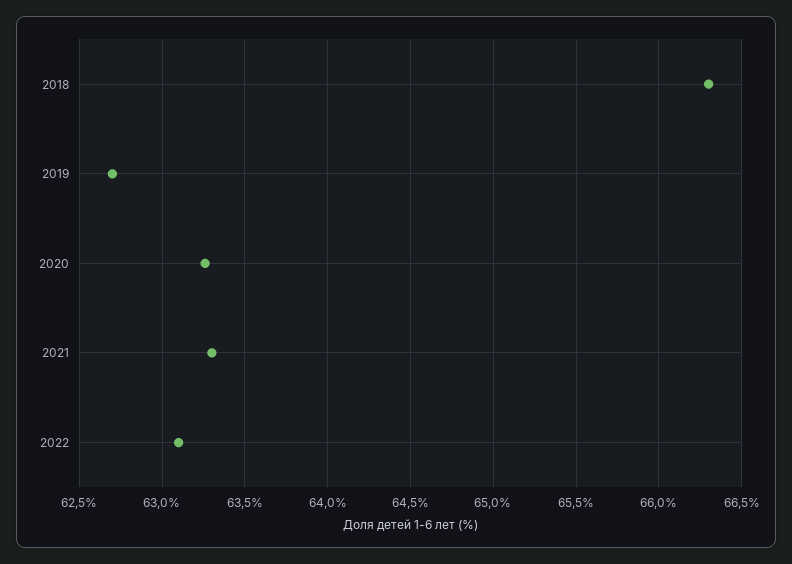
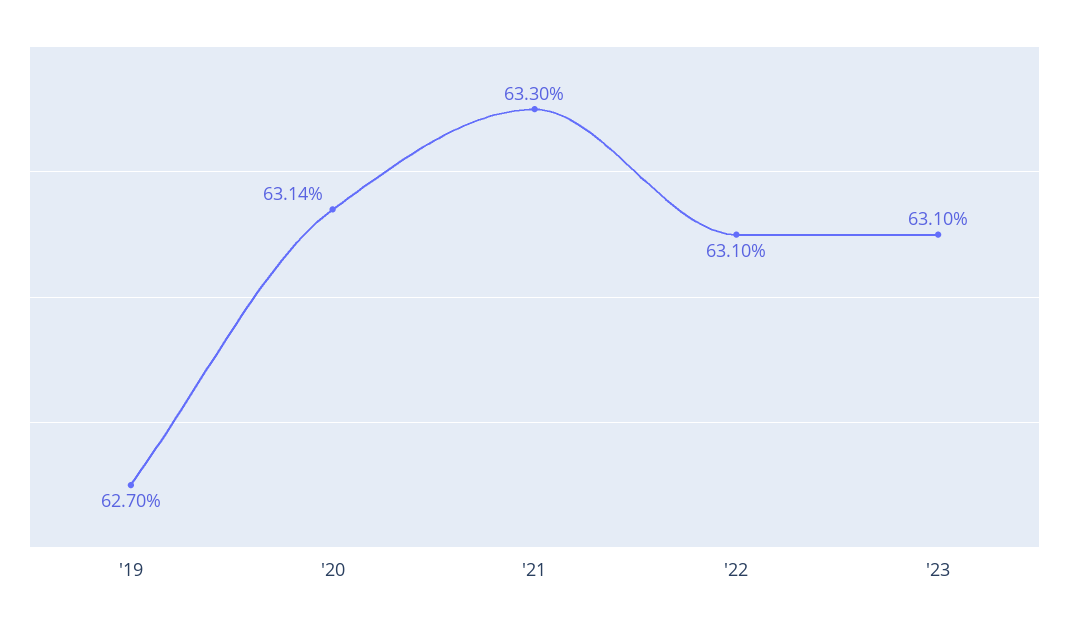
2018: 66.3 -> none
2020: 63.25 -> 63.14
'23: none -> 63.1

